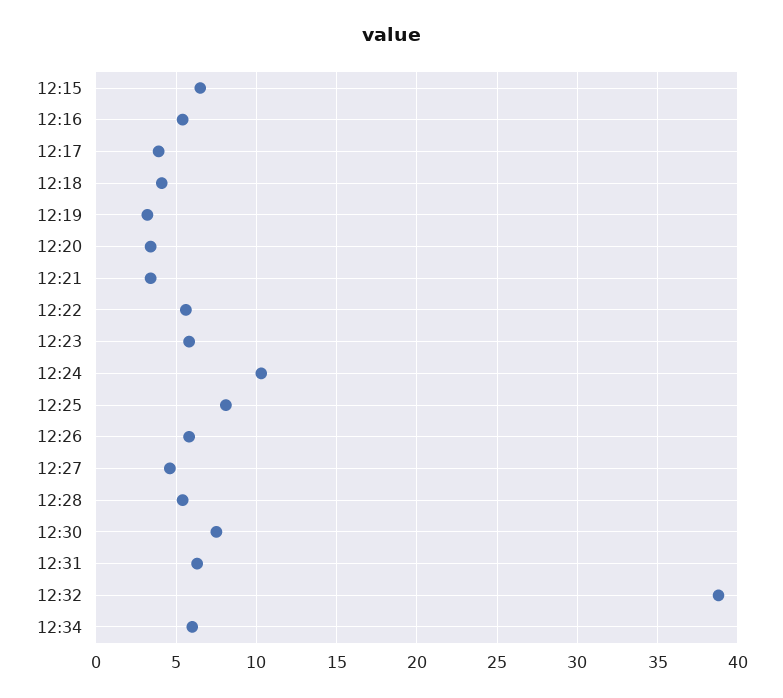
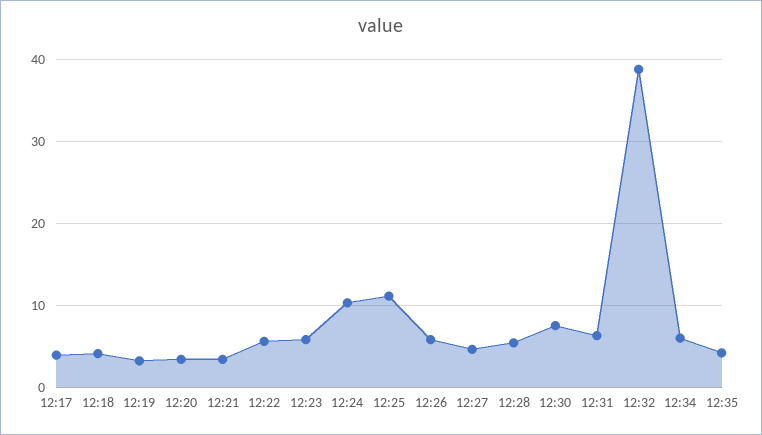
12:15: 6.5 -> none
12:16: 5.5 -> none
12:25: 8 -> 11
12:35: none -> 4

